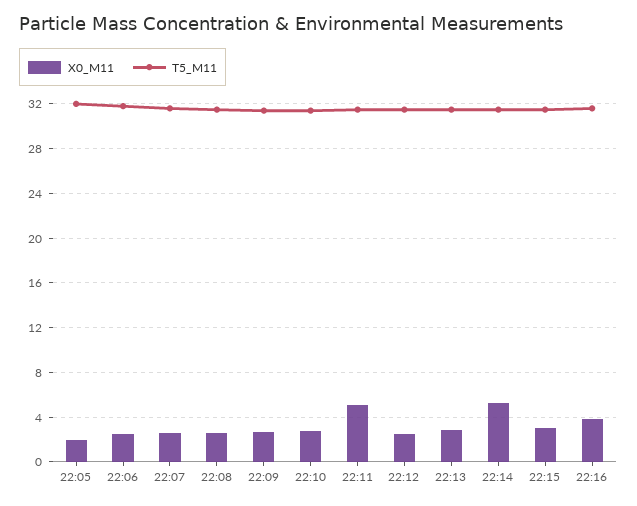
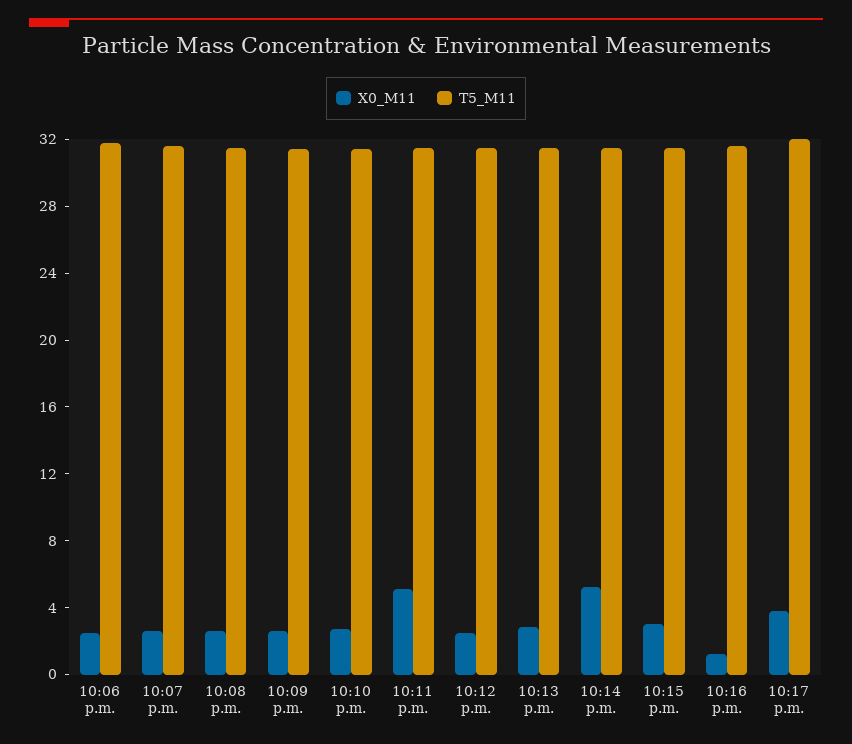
X0_M11, 22:05: 2 -> none
T5_M11, 22:05: 32 -> none
X0_M11, 22:16: 4 -> 1
X0_M11, 10:17 p.m.: none -> 4
T5_M11, 10:17 p.m.: none -> 32

